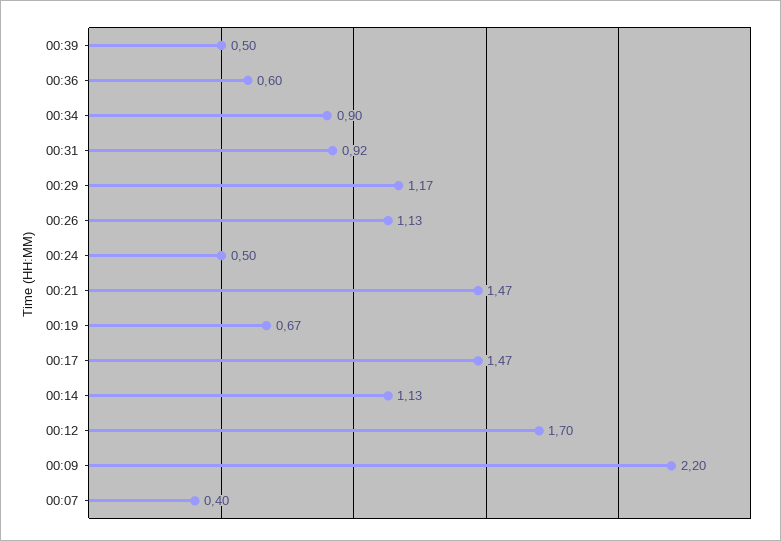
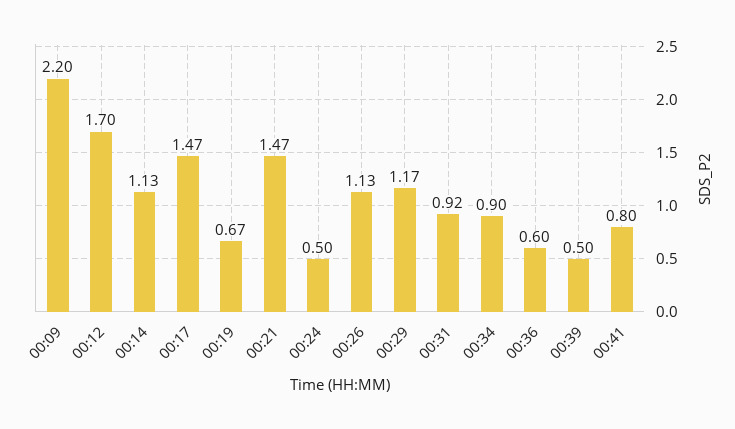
00:07: 0.4 -> none
00:41: none -> 0.8

